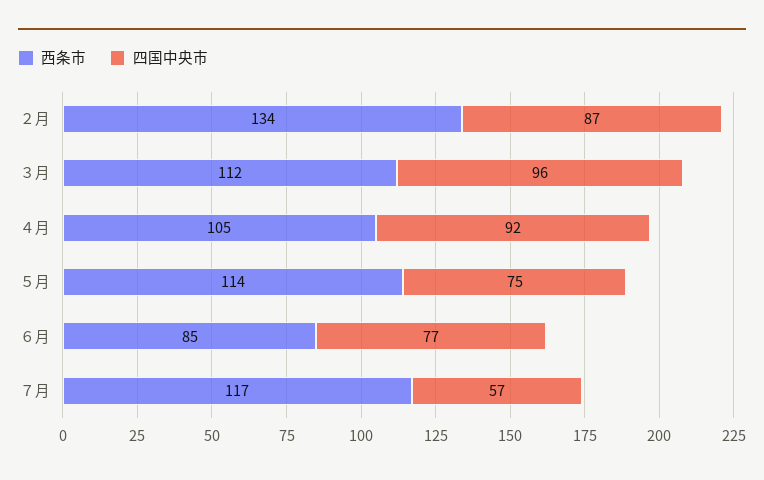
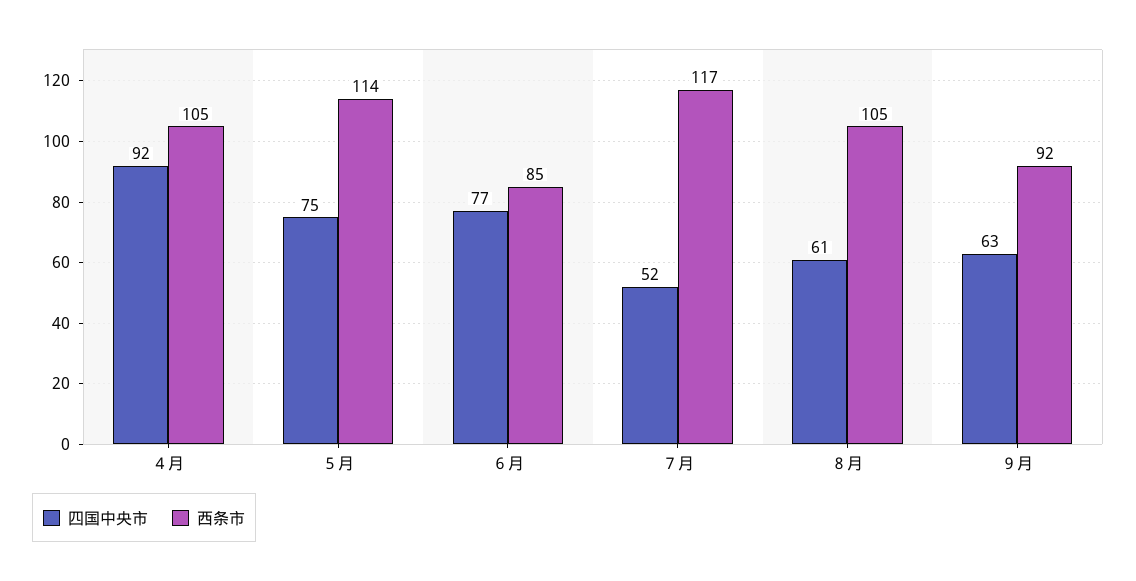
西条市, ２月: 134 -> none
四国中央市, ２月: 87 -> none
西条市, ３月: 112 -> none
四国中央市, ３月: 96 -> none
四国中央市, ７月: 57 -> 52
四国中央市, ８月: none -> 61
西条市, ８月: none -> 105
四国中央市, ９月: none -> 63
西条市, ９月: none -> 92

